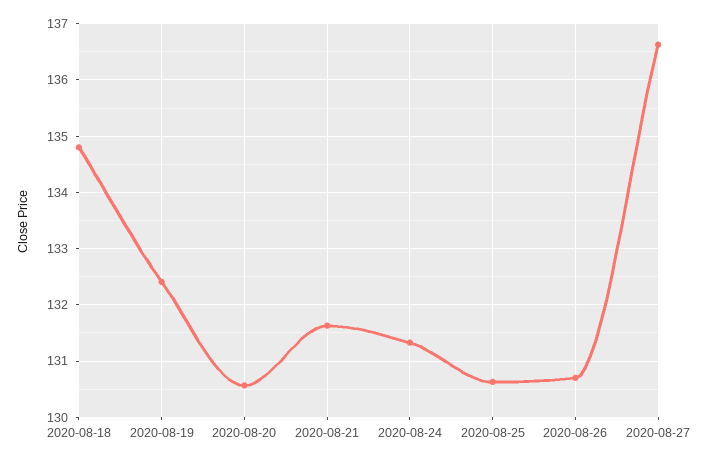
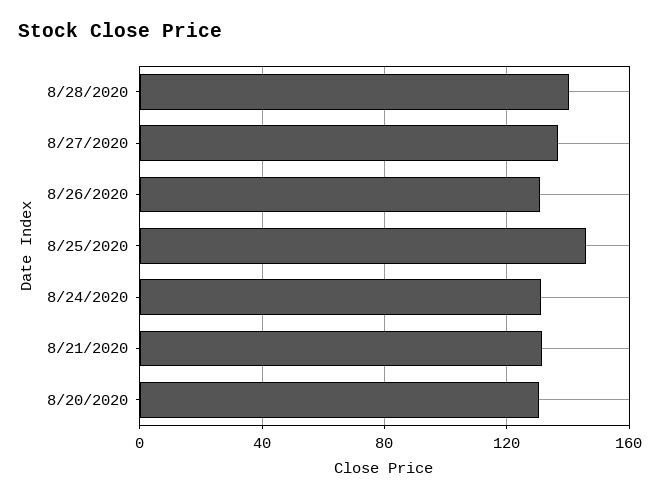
2020-08-18: 134.8 -> none
2020-08-19: 132.4 -> none
2020-08-25: 130.6 -> 145
8/28/2020: none -> 140

